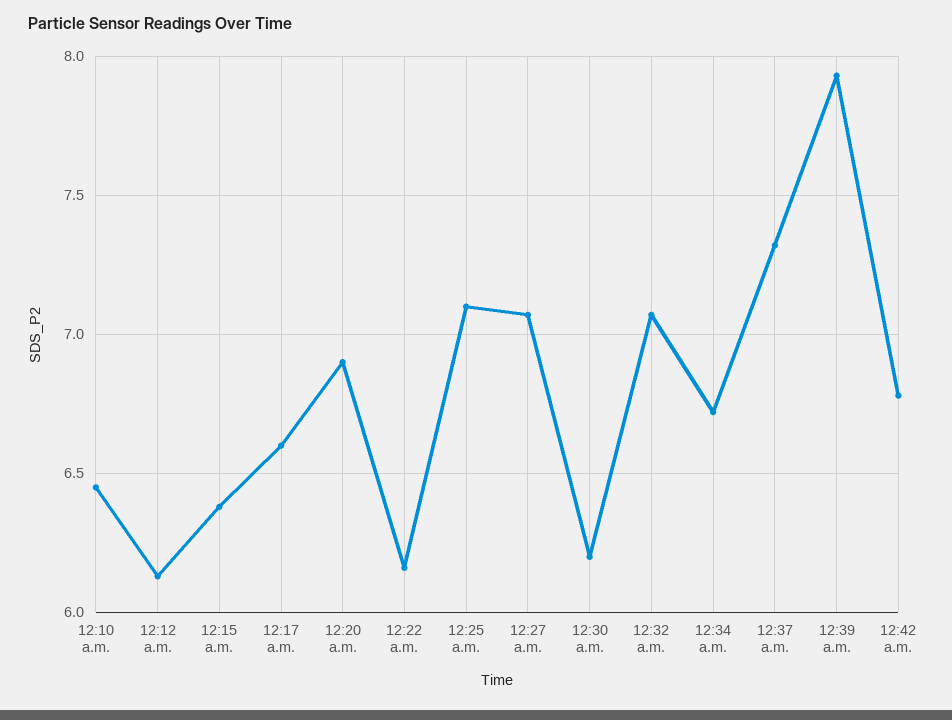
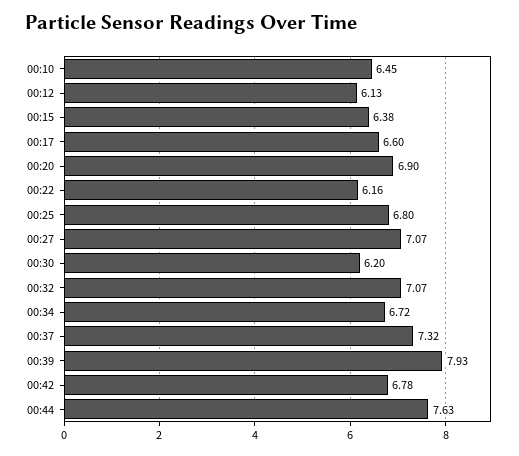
12:25 a.m.: 7.1 -> 6.8
00:44: none -> 7.63

